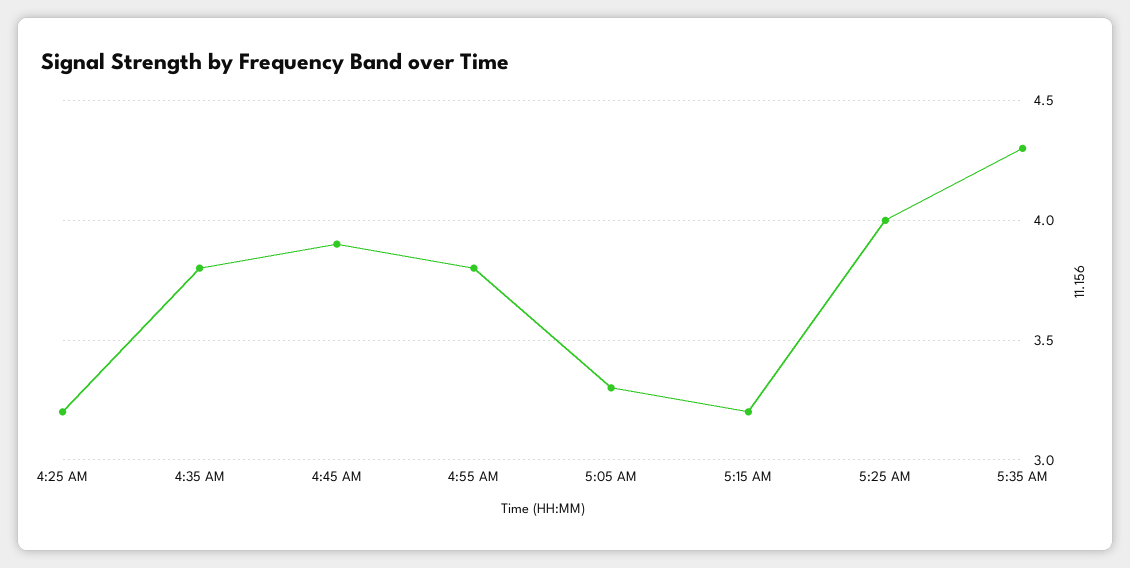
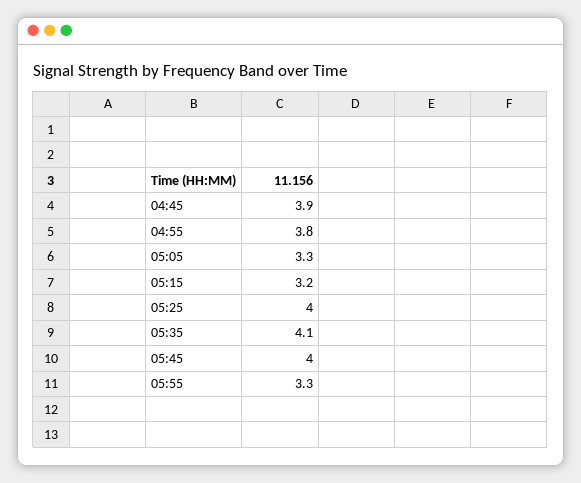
4:25 AM: 3.2 -> none
4:35 AM: 3.8 -> none
5:35 AM: 4.3 -> 4.1
05:45: none -> 4
05:55: none -> 3.3

